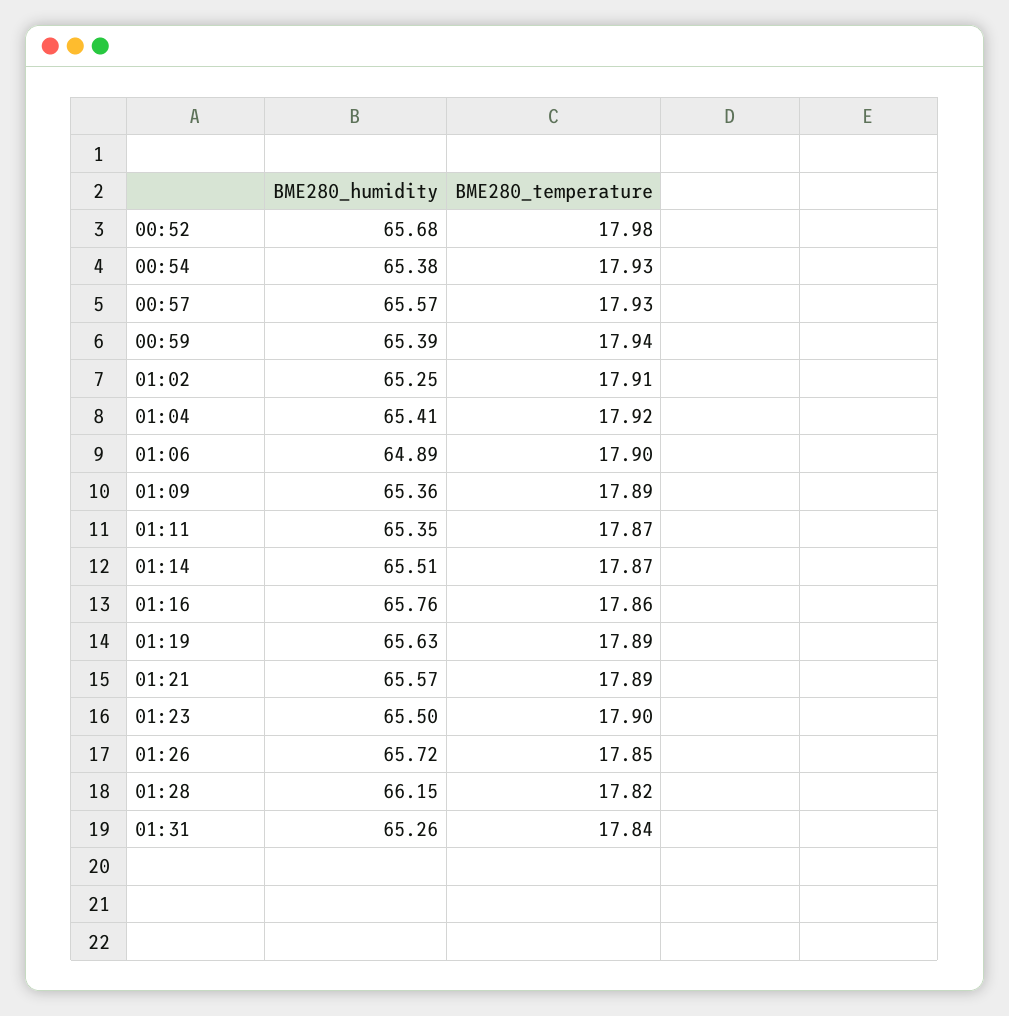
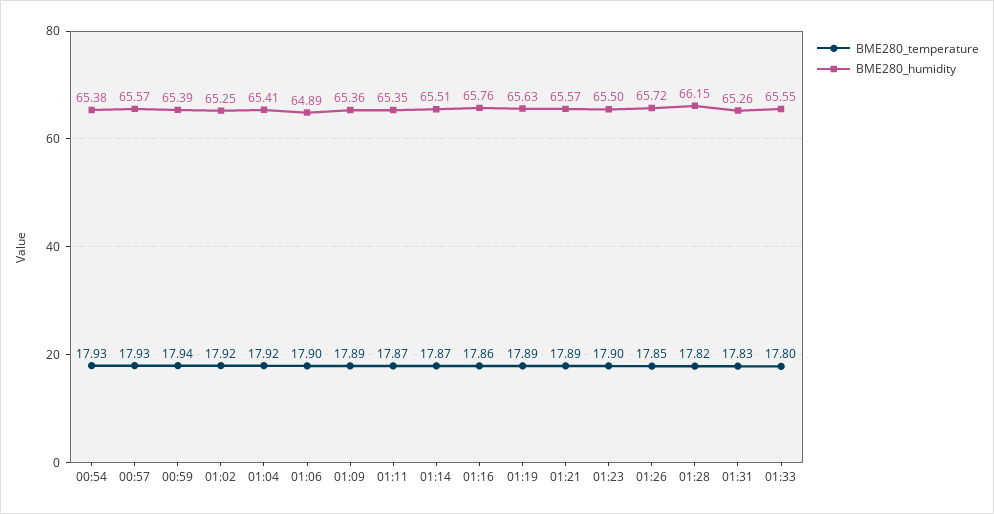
BME280_humidity, 00:52: 65.68 -> none
BME280_temperature, 00:52: 17.98 -> none
BME280_temperature, 01:02: 17.91 -> 17.92
BME280_temperature, 01:31: 17.84 -> 17.83
BME280_temperature, 01:33: none -> 17.8
BME280_humidity, 01:33: none -> 65.55

